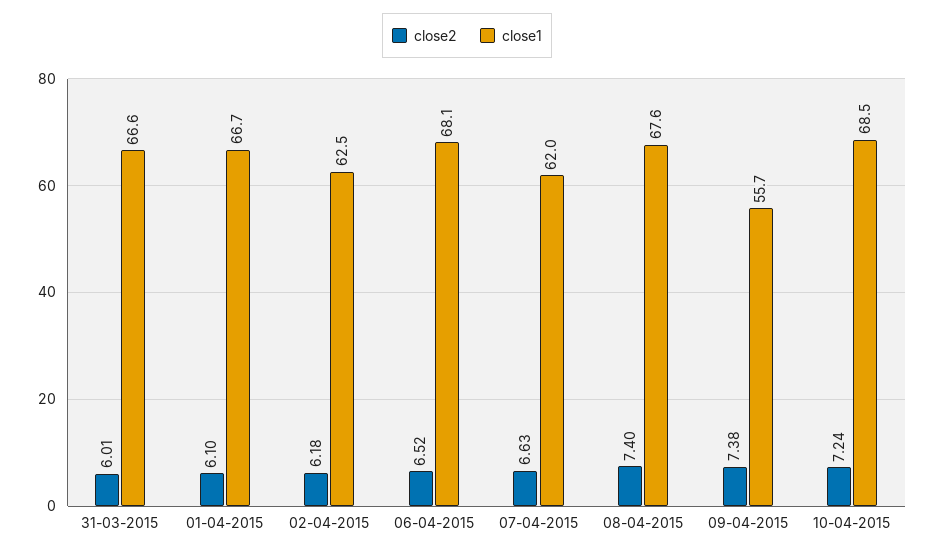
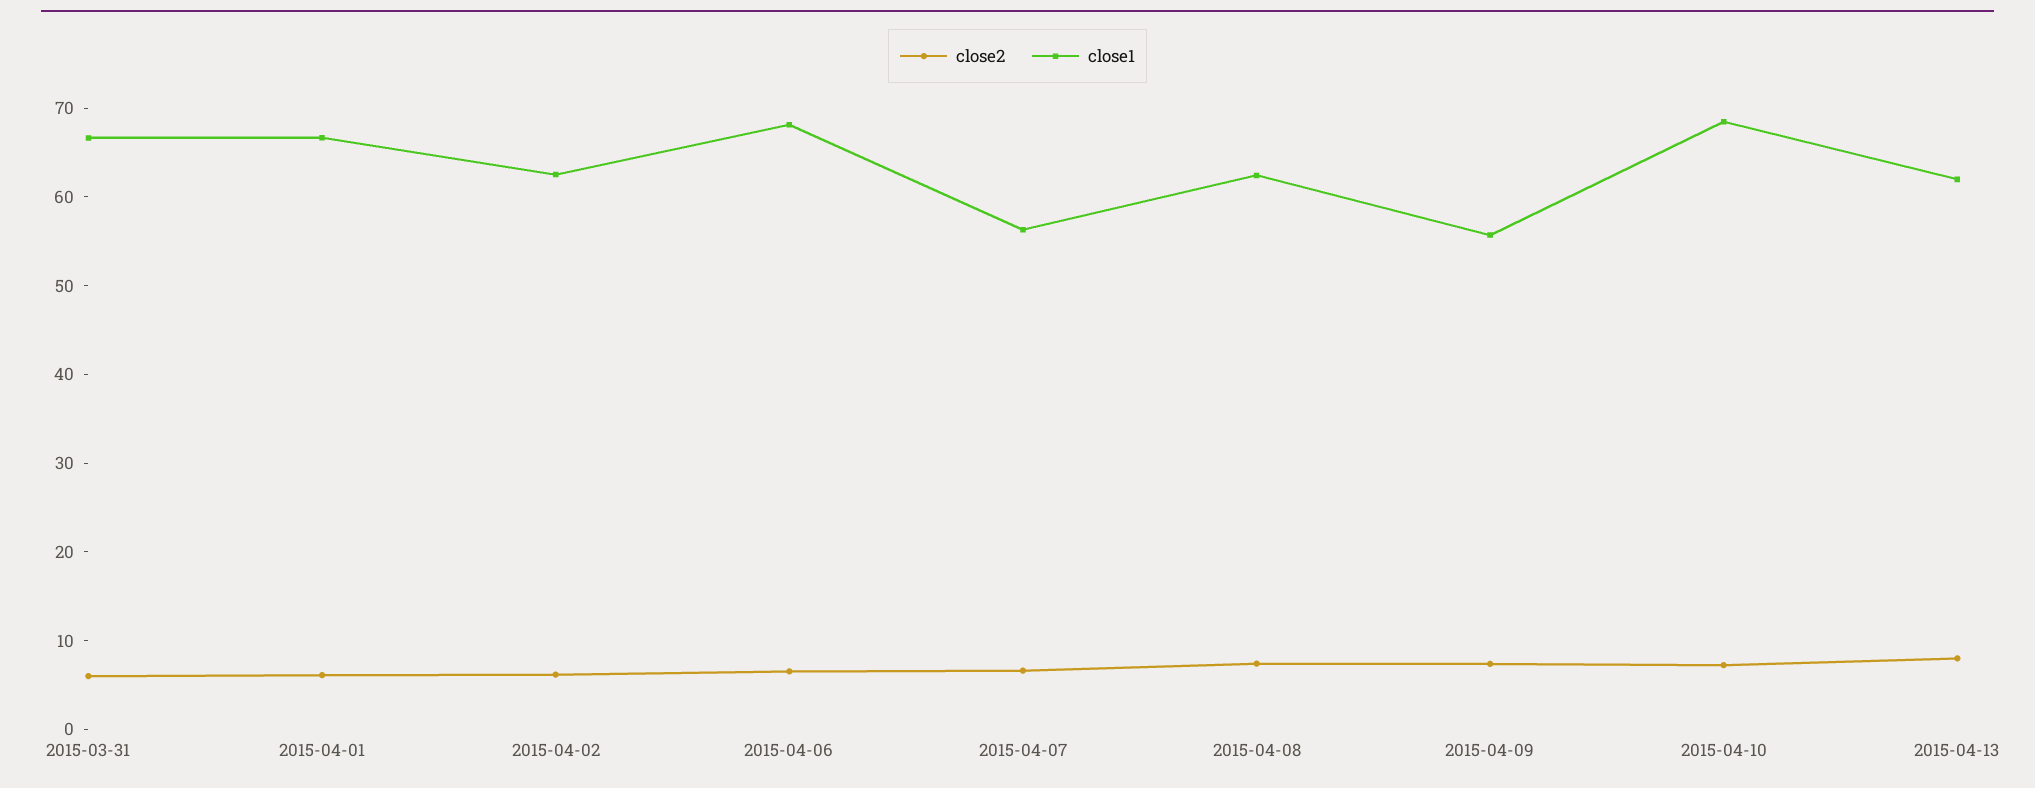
close1, 07-04-2015: 62 -> 56
close1, 08-04-2015: 67.6 -> 62
close2, 2015-04-13: none -> 8
close1, 2015-04-13: none -> 62

